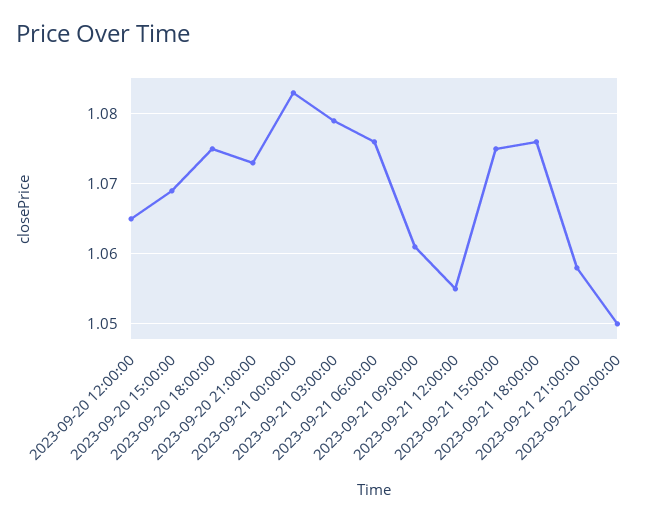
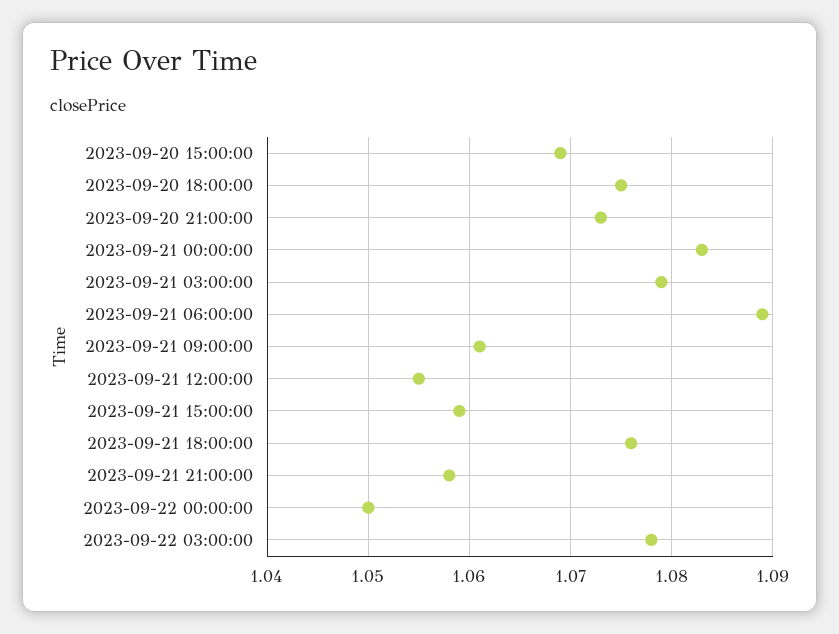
2023-09-20 12:00:00: 1.065 -> none
2023-09-21 06:00:00: 1.076 -> 1.089
2023-09-21 15:00:00: 1.075 -> 1.059
2023-09-22 03:00:00: none -> 1.078

